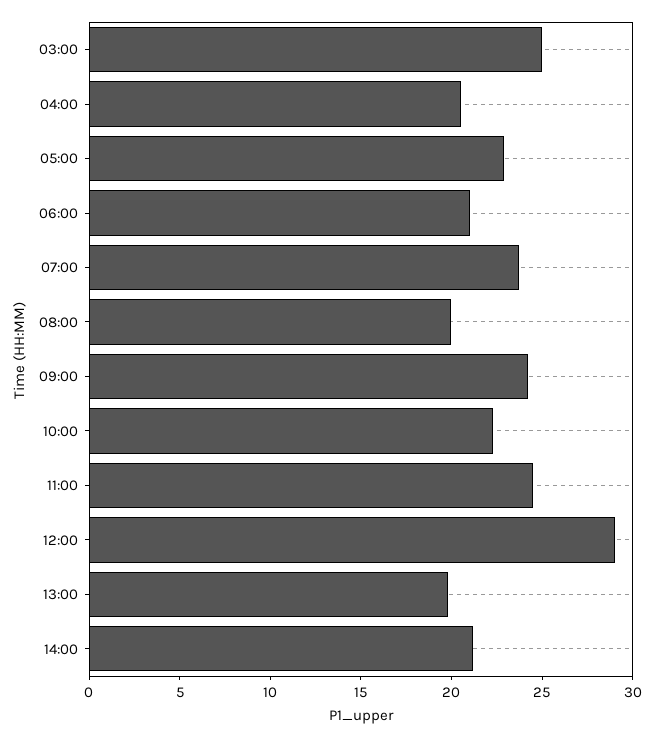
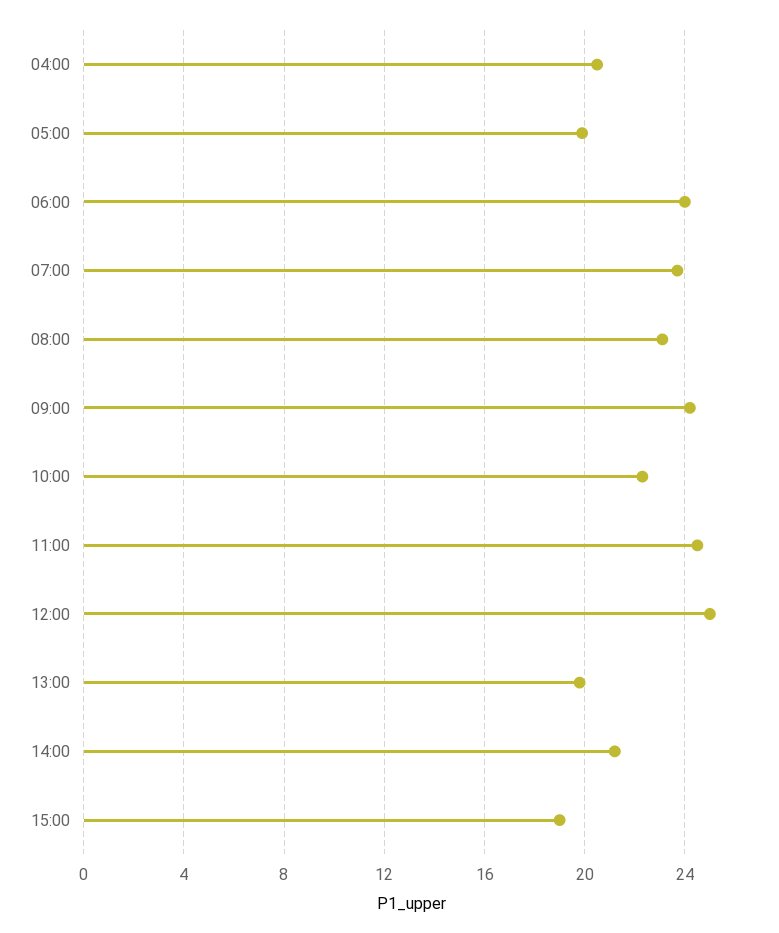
03:00: 25 -> none
05:00: 23 -> 20
06:00: 21 -> 24
08:00: 20 -> 23
12:00: 29 -> 25
15:00: none -> 19

